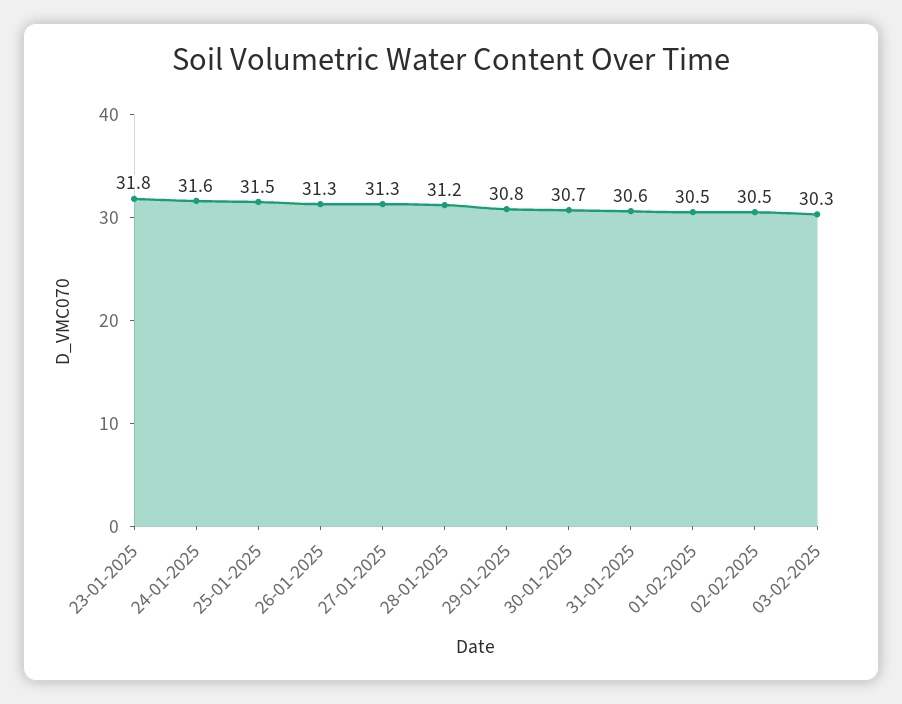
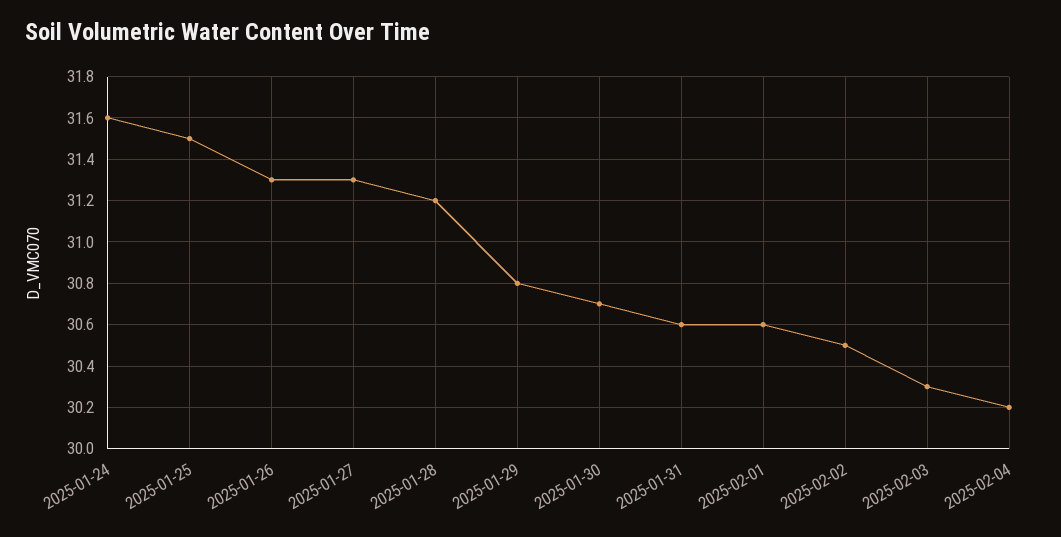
23-01-2025: 31.8 -> none
01-02-2025: 30.5 -> 30.6
2025-02-04: none -> 30.2

